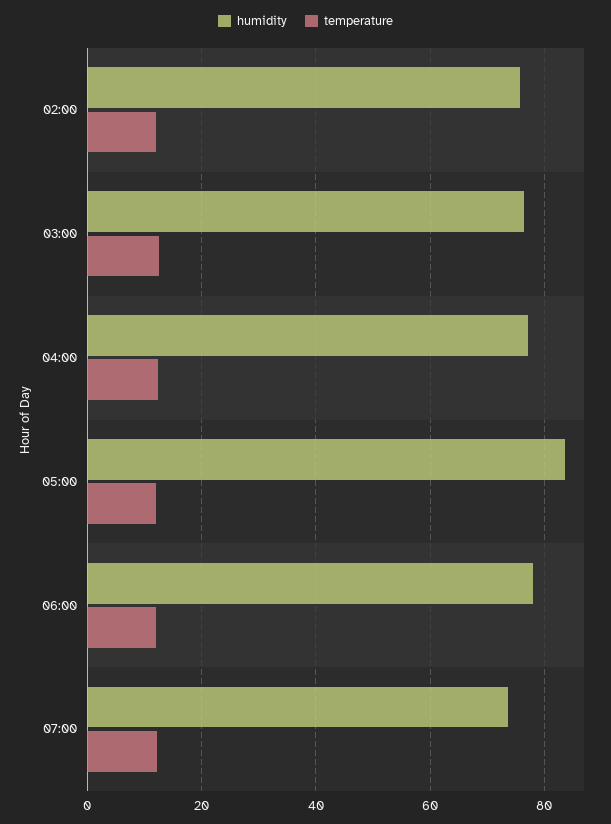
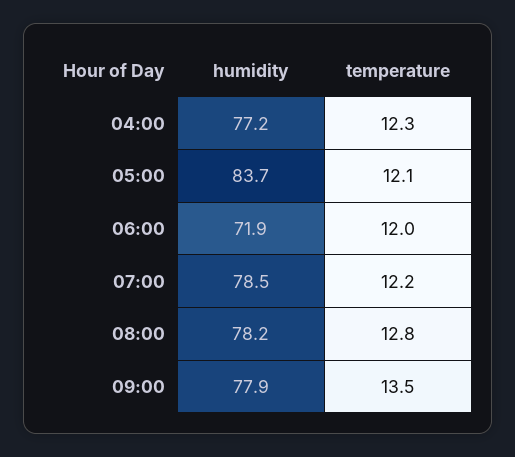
humidity, 02:00: 76 -> none
temperature, 02:00: 12 -> none
humidity, 03:00: 76 -> none
temperature, 03:00: 12 -> none
humidity, 06:00: 78 -> 71.9
humidity, 07:00: 74 -> 78.5
humidity, 08:00: none -> 78.2
temperature, 08:00: none -> 12.8
humidity, 09:00: none -> 77.9
temperature, 09:00: none -> 13.5

